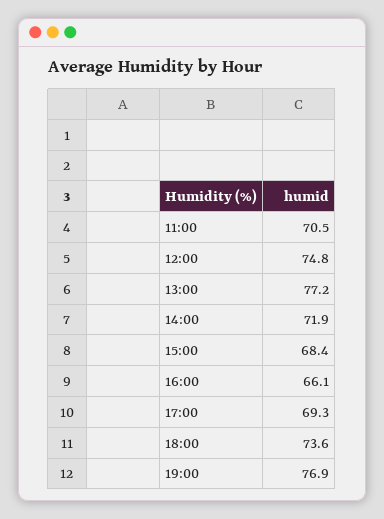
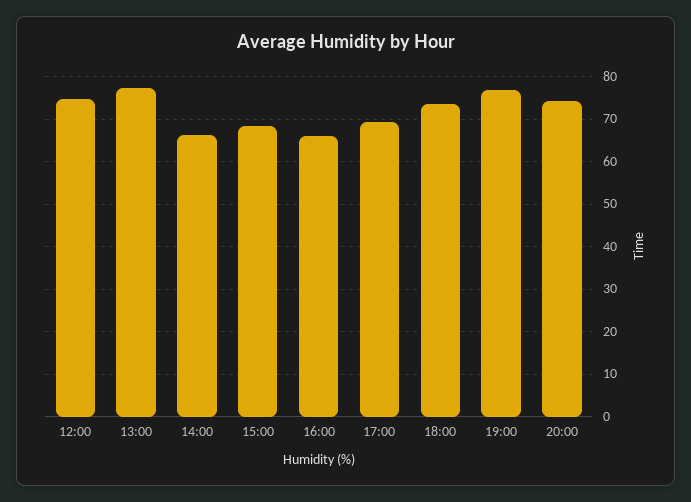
11:00: 70.5 -> none
14:00: 71.9 -> 66
20:00: none -> 74

